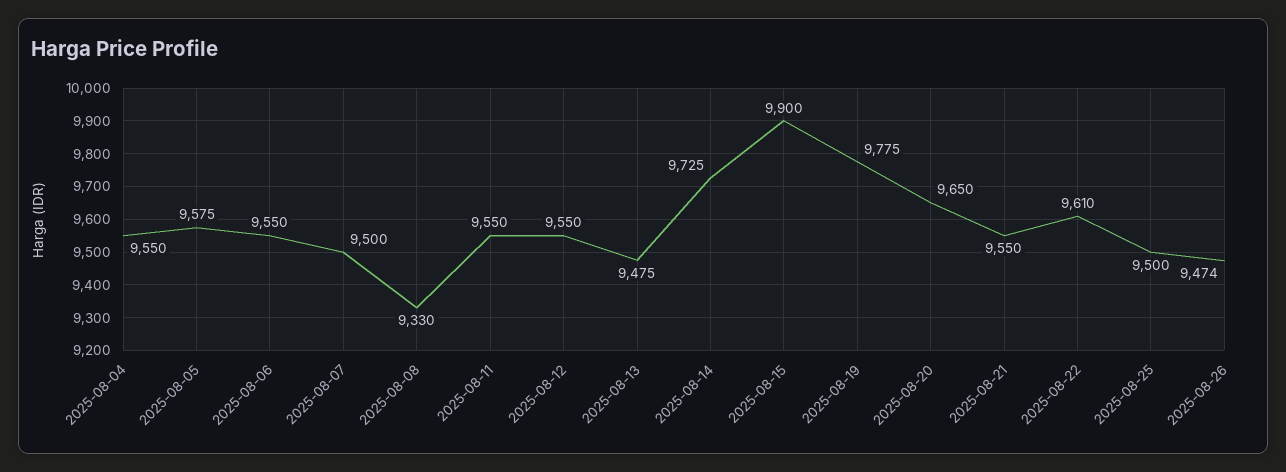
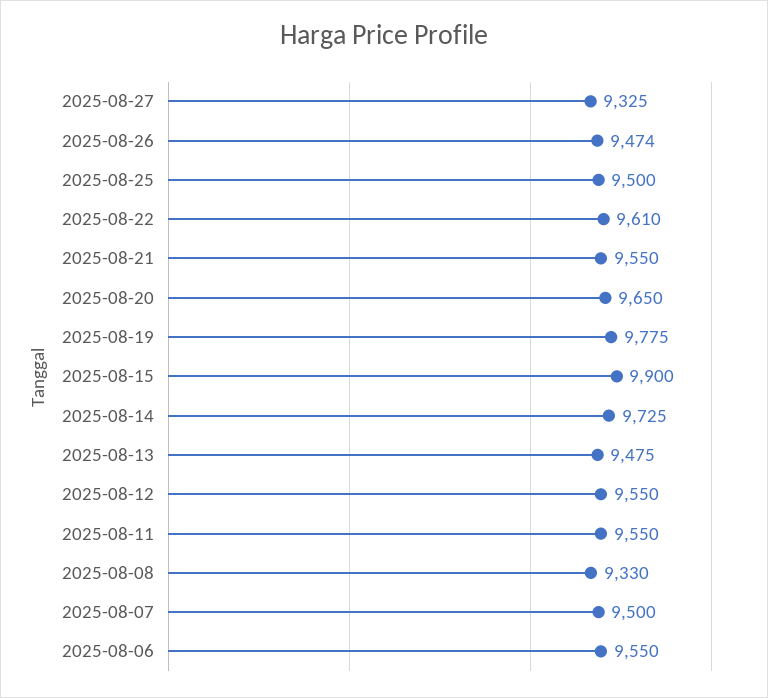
2025-08-04: 9550 -> none
2025-08-05: 9575 -> none
2025-08-27: none -> 9325

